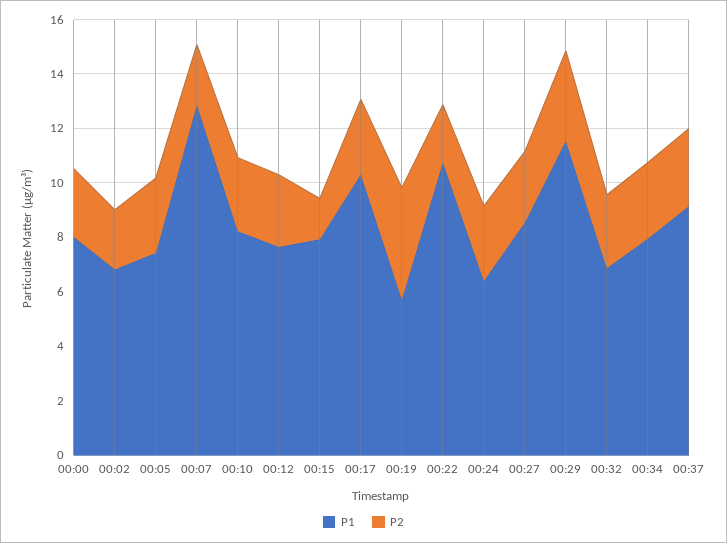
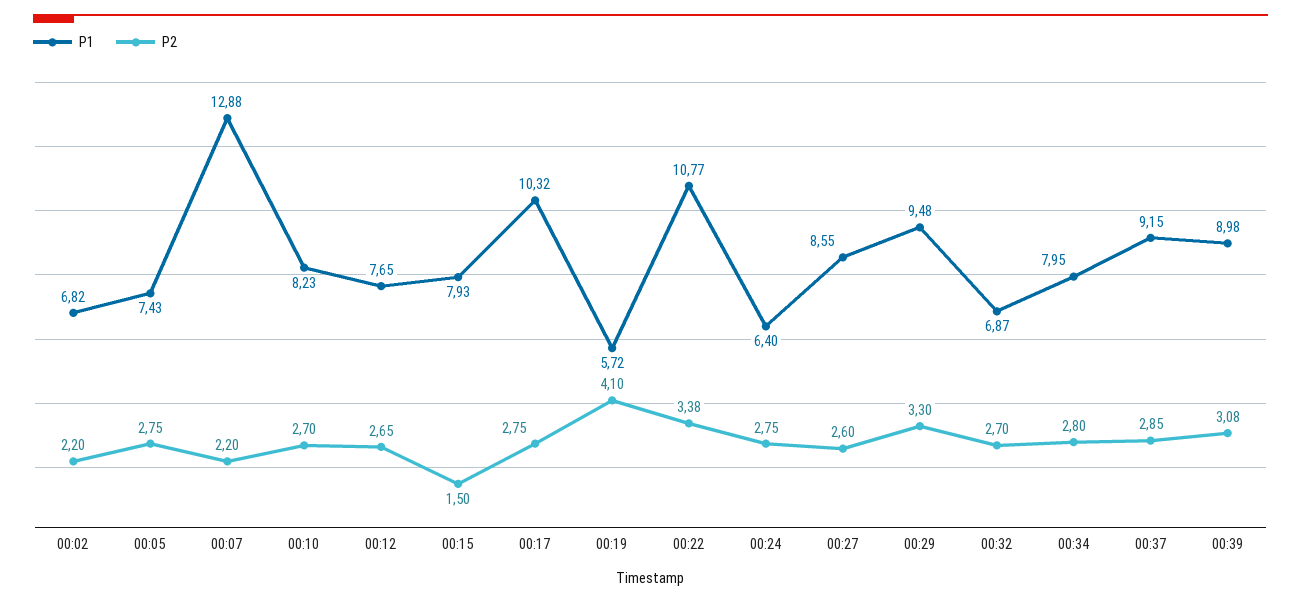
P1, 00:00: 8 -> none
P2, 00:00: 2.5 -> none
P2, 00:22: 2 -> 3.38
P1, 00:29: 11.5 -> 9.48
P1, 00:39: none -> 8.98
P2, 00:39: none -> 3.08

